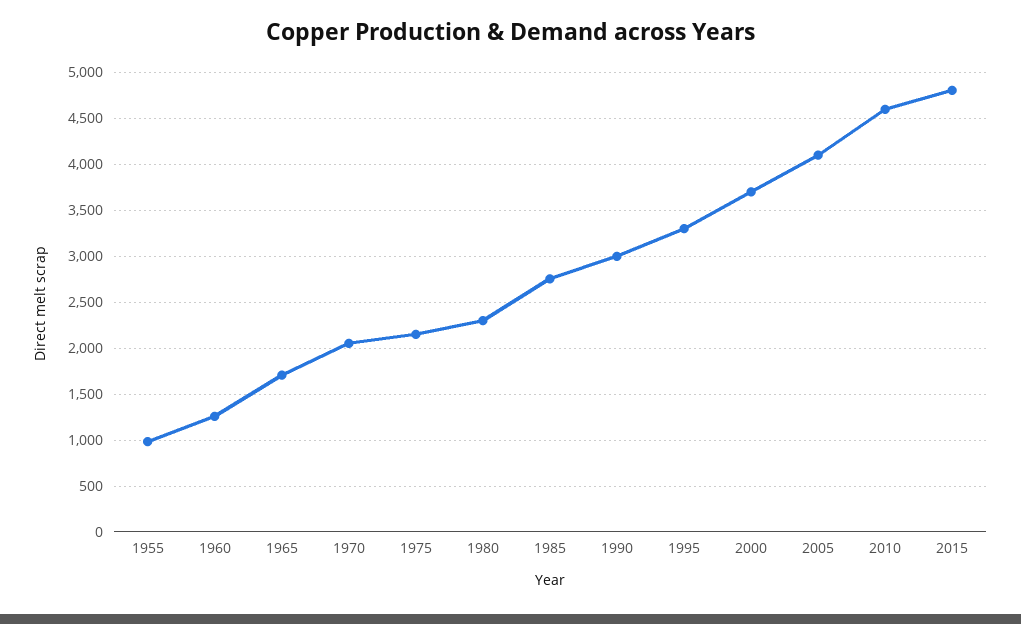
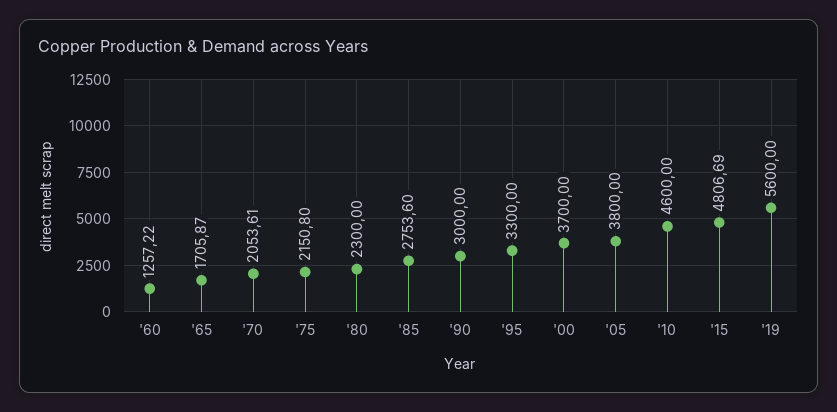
1955: 1000 -> none
2005: 4100 -> 3800
'19: none -> 5600

